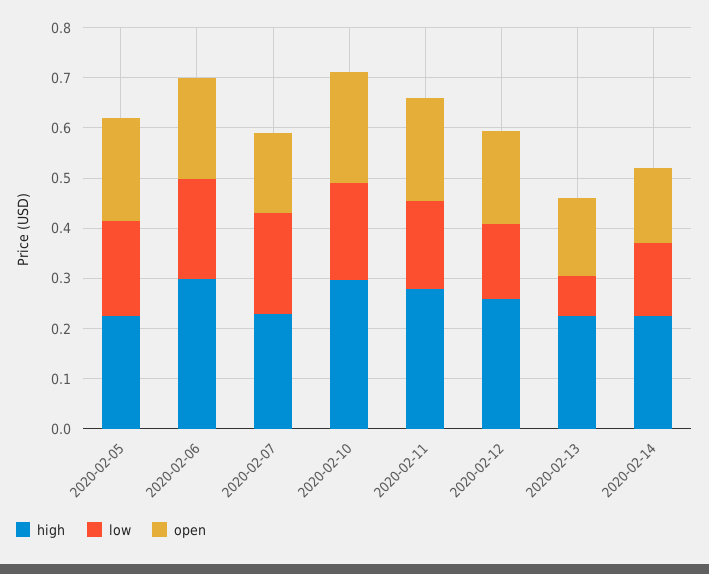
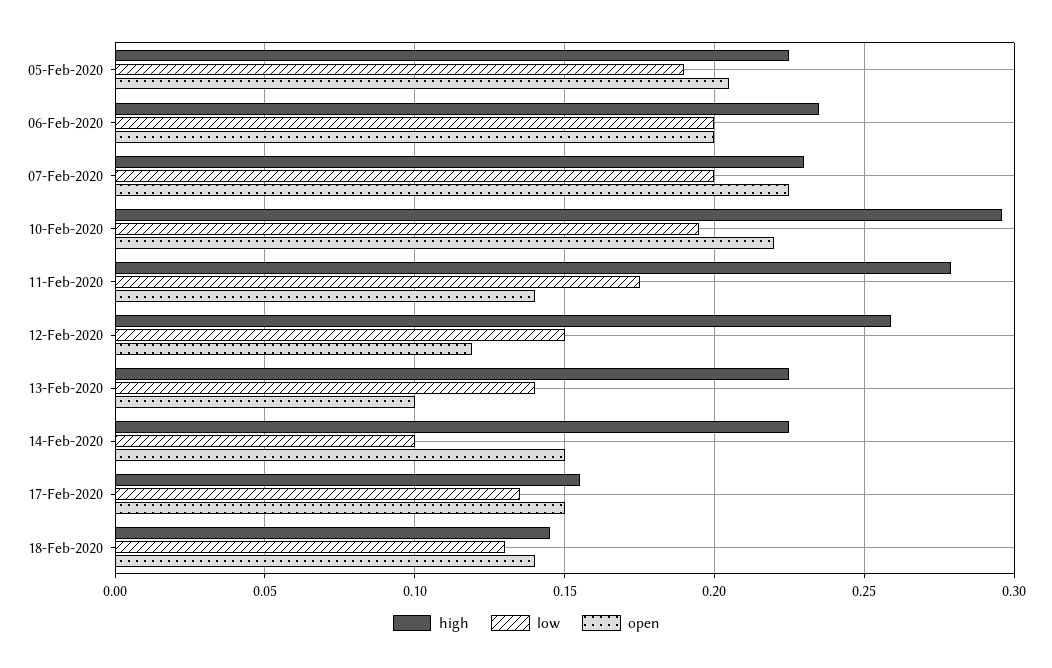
high, 2020-02-06: 0.3 -> 0.235
open, 2020-02-07: 0.16 -> 0.225
open, 2020-02-11: 0.2 -> 0.14
open, 2020-02-12: 0.18 -> 0.12
low, 2020-02-13: 0.08 -> 0.14
open, 2020-02-13: 0.16 -> 0.1
low, 2020-02-14: 0.14 -> 0.1
high, 17-Feb-2020: none -> 0.155
low, 17-Feb-2020: none -> 0.135
open, 17-Feb-2020: none -> 0.15
high, 18-Feb-2020: none -> 0.145
low, 18-Feb-2020: none -> 0.13
open, 18-Feb-2020: none -> 0.14

